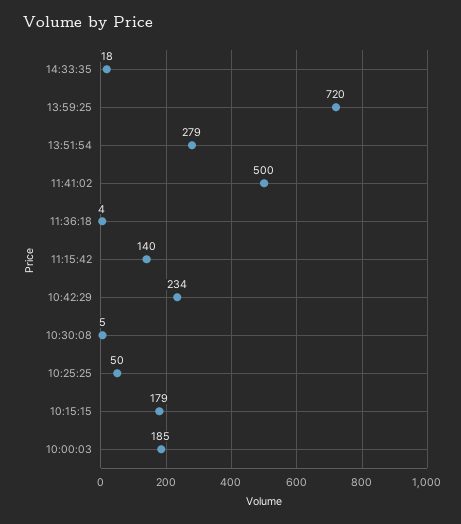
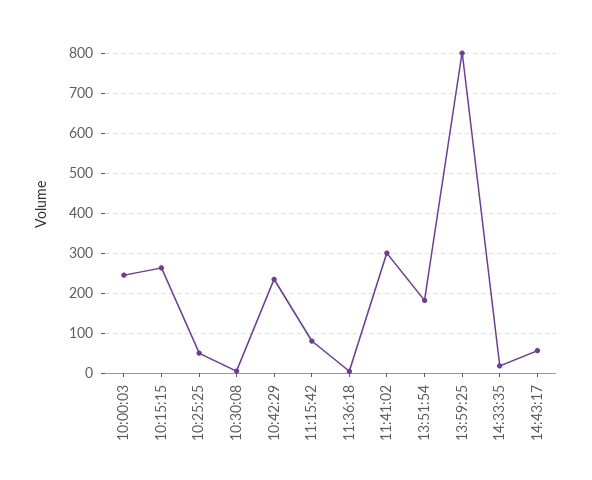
13:59:25: 720 -> 800
13:51:54: 279 -> 180
11:41:02: 500 -> 300
11:15:42: 140 -> 80
10:15:15: 179 -> 260
10:00:03: 185 -> 240
14:43:17: none -> 60

